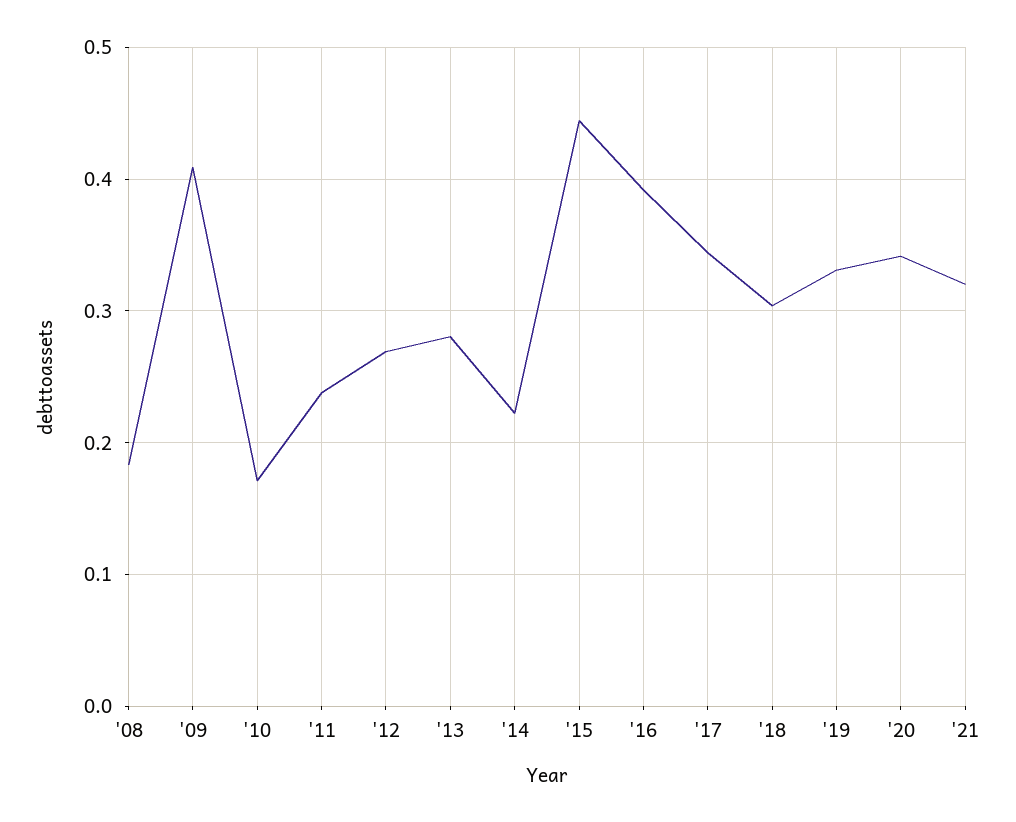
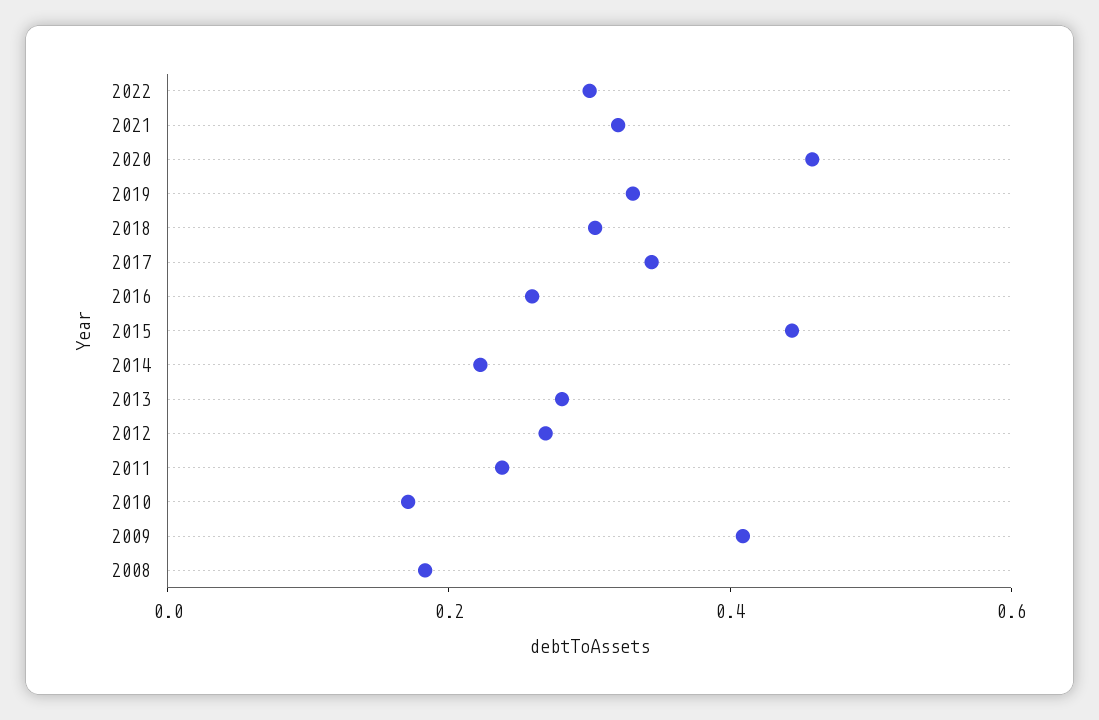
'16: 0.39 -> 0.25
'20: 0.34 -> 0.45
2022: none -> 0.3

